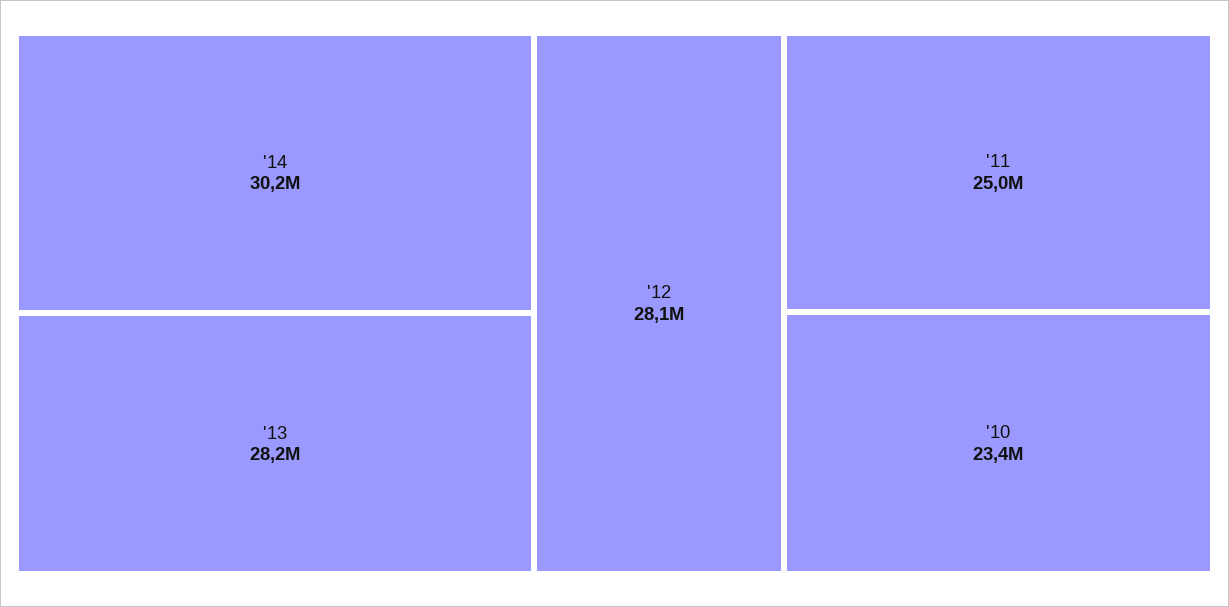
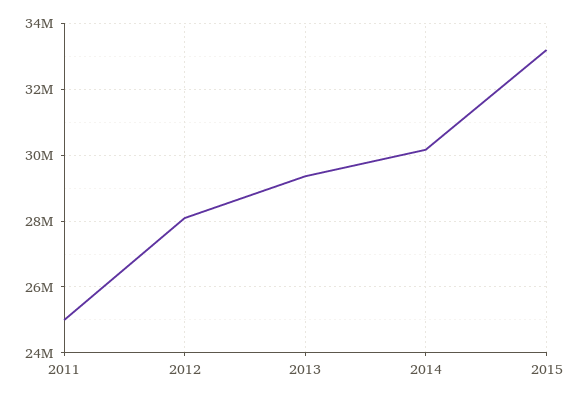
'13: 28200000 -> 29400000
'10: 23400000 -> none
2015: none -> 33200000

